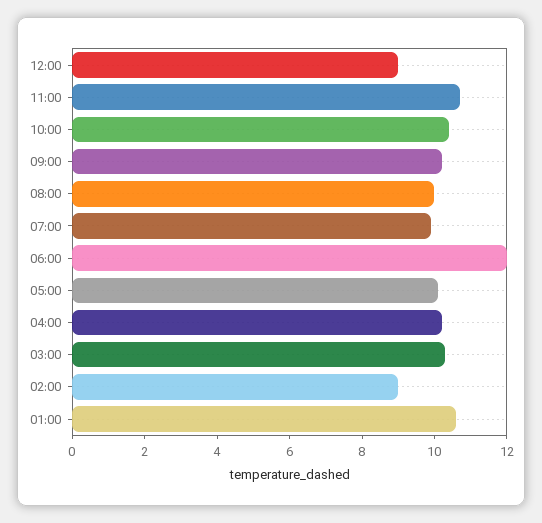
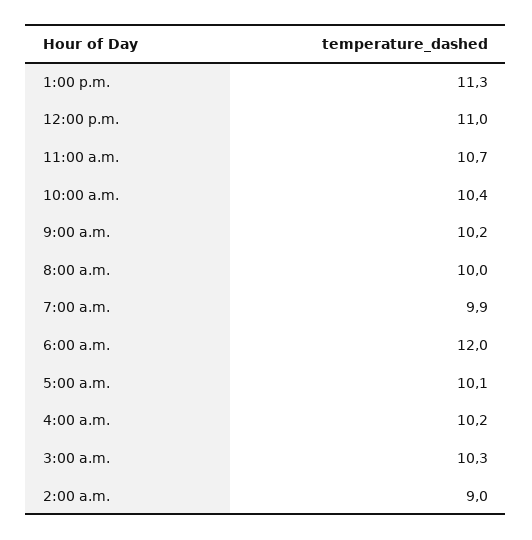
12:00: 9 -> 11
01:00: 10.5 -> none
1:00 p.m.: none -> 11.3

